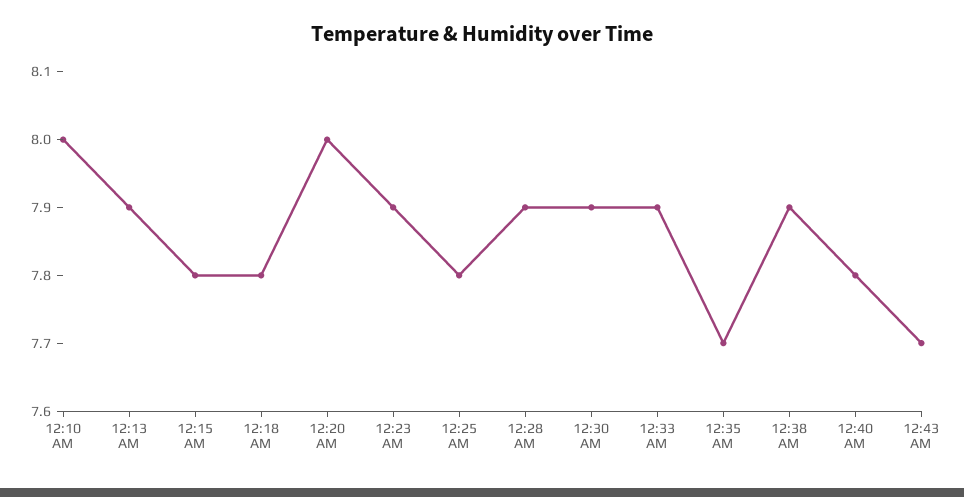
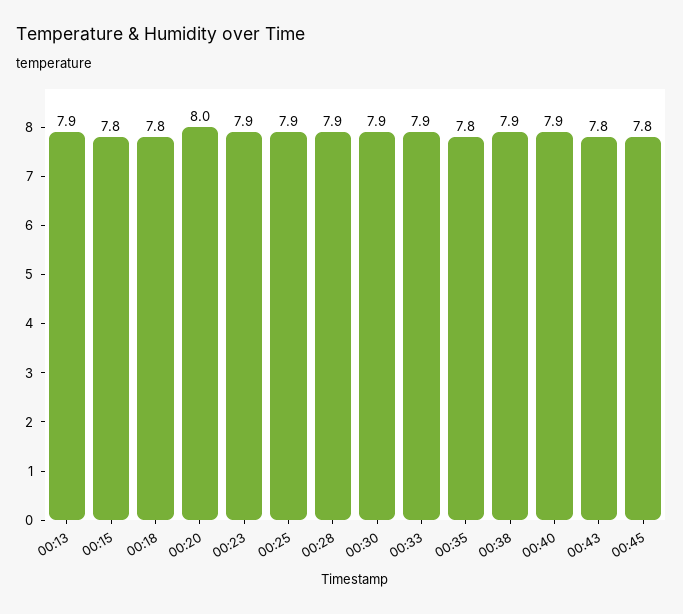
12:10 AM: 8 -> none
12:25 AM: 7.8 -> 7.9
12:35 AM: 7.7 -> 7.8
12:40 AM: 7.8 -> 7.9
12:43 AM: 7.7 -> 7.8
00:45: none -> 7.8

